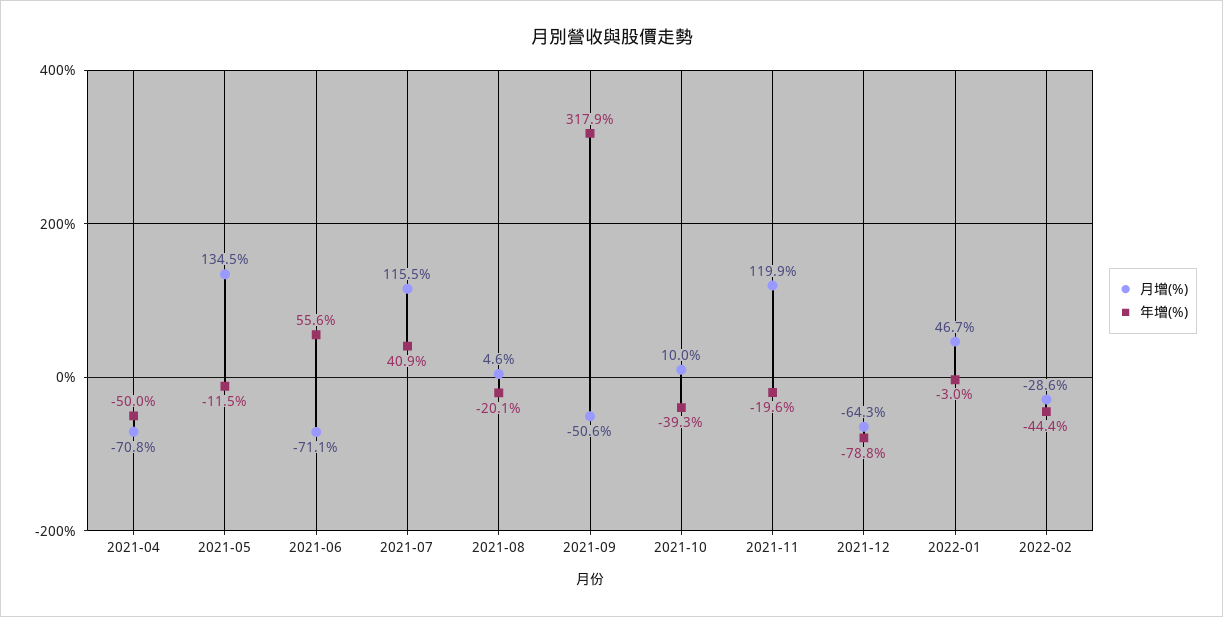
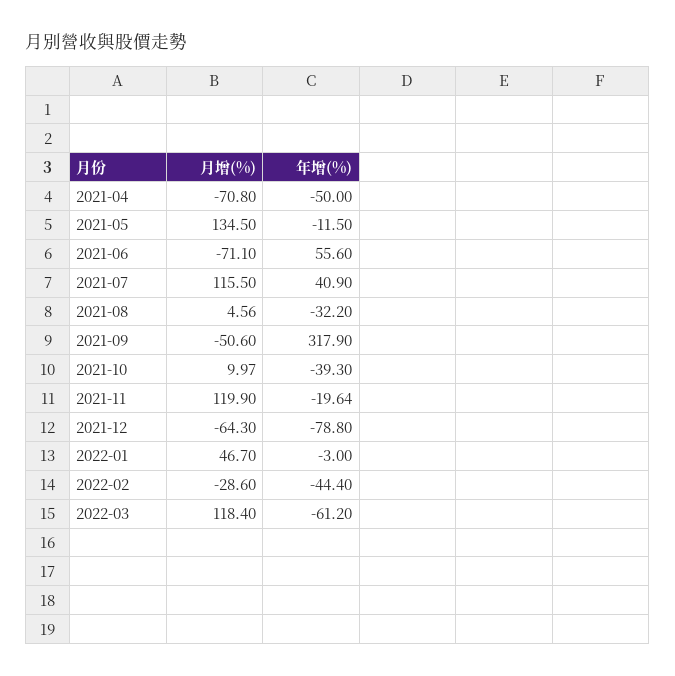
年增(%), 2021-08: -20.1 -> -32.2
月增(%), 2022-03: none -> 118.4
年增(%), 2022-03: none -> -61.2

